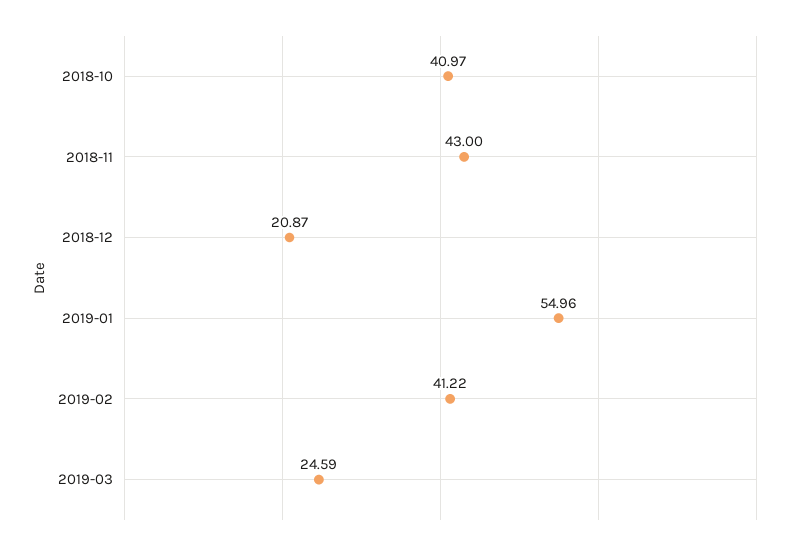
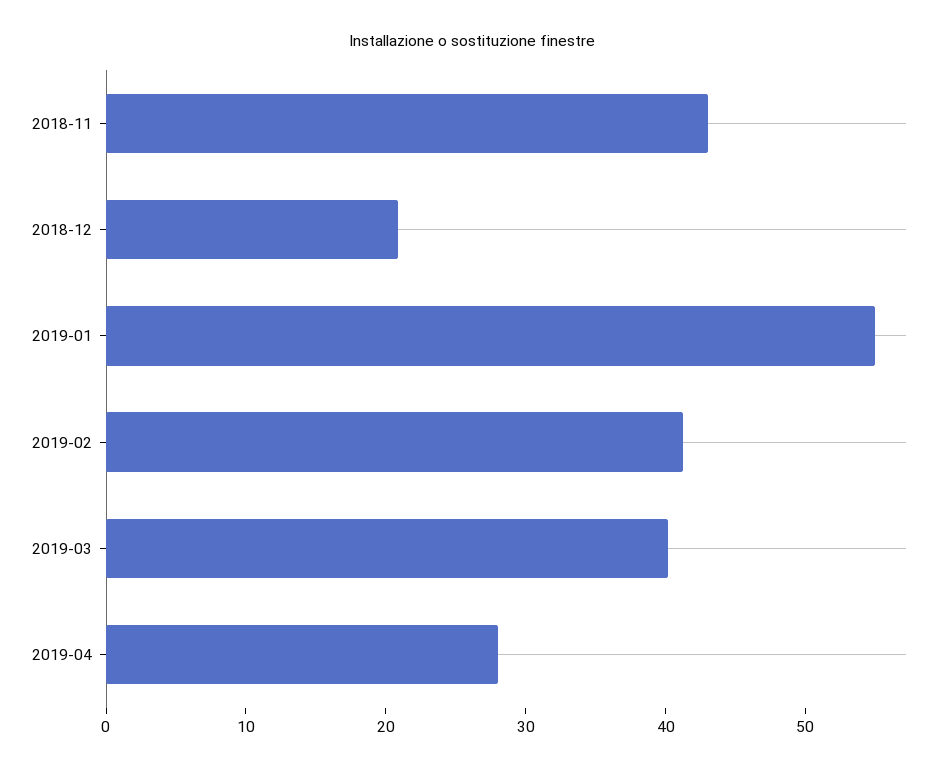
2018-10: 40.97 -> none
2019-03: 24.59 -> 40
2019-04: none -> 28

